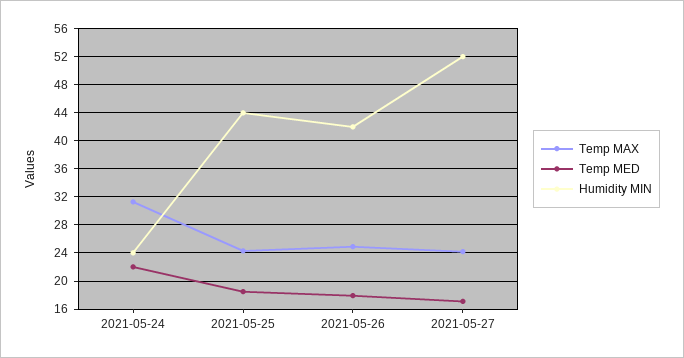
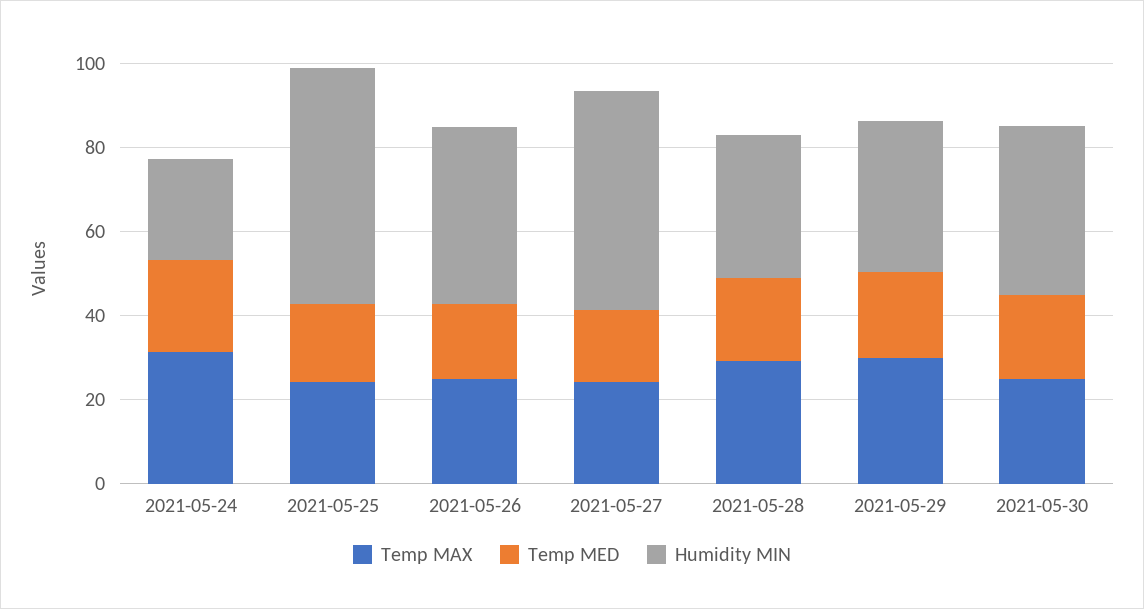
Humidity MIN, 2021-05-25: 44 -> 55
Temp MAX, 2021-05-28: none -> 30
Temp MED, 2021-05-28: none -> 20
Humidity MIN, 2021-05-28: none -> 35
Temp MAX, 2021-05-29: none -> 30
Temp MED, 2021-05-29: none -> 20
Humidity MIN, 2021-05-29: none -> 35
Temp MAX, 2021-05-30: none -> 25
Temp MED, 2021-05-30: none -> 20
Humidity MIN, 2021-05-30: none -> 40

